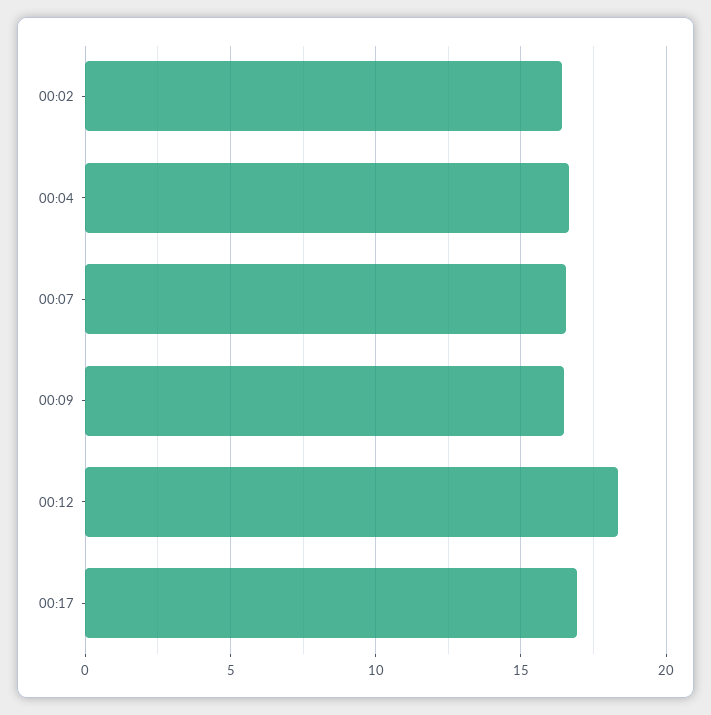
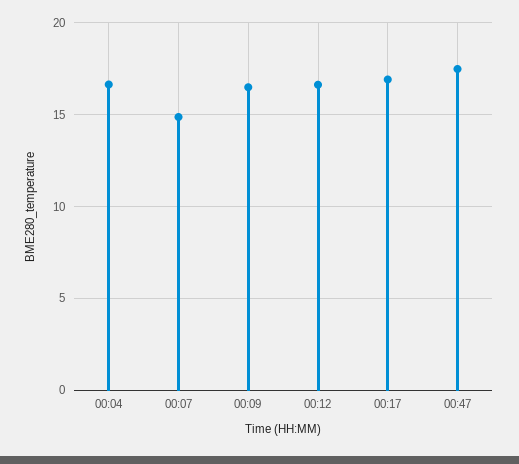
00:02: 16.5 -> none
00:07: 16.5 -> 15
00:12: 18.5 -> 16.5
00:47: none -> 17.5

